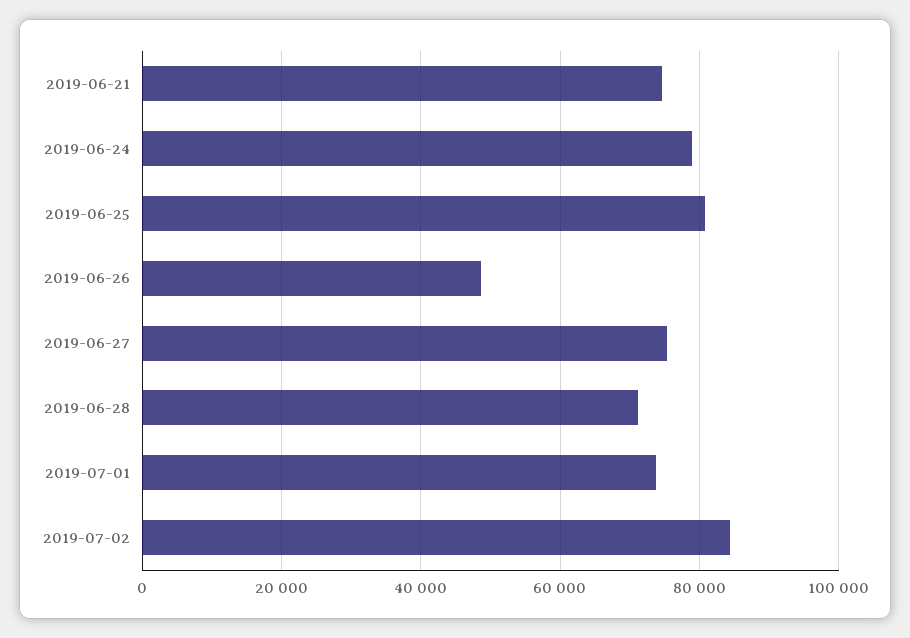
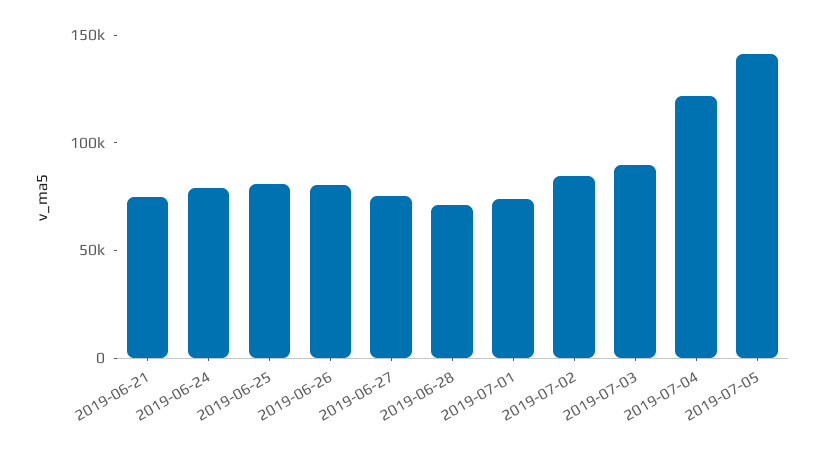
2019-06-26: 48000 -> 80000
2019-07-03: none -> 90000
2019-07-04: none -> 120000
2019-07-05: none -> 140000

